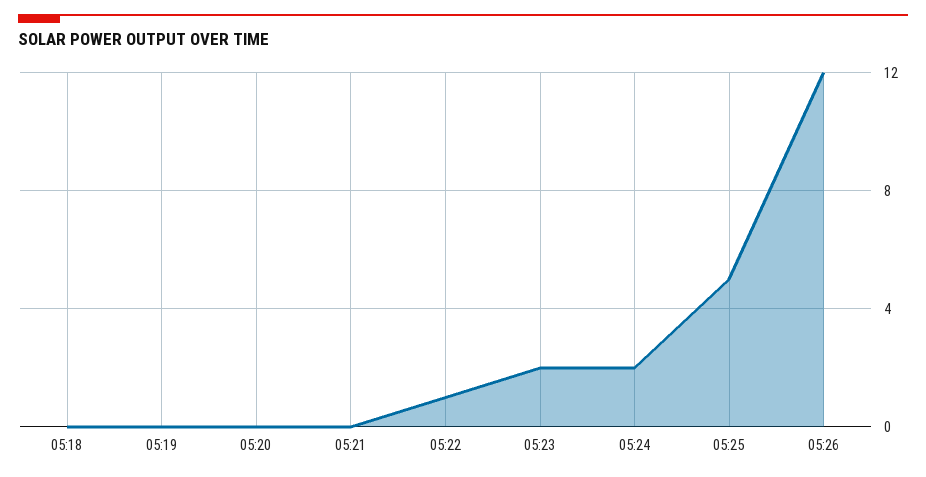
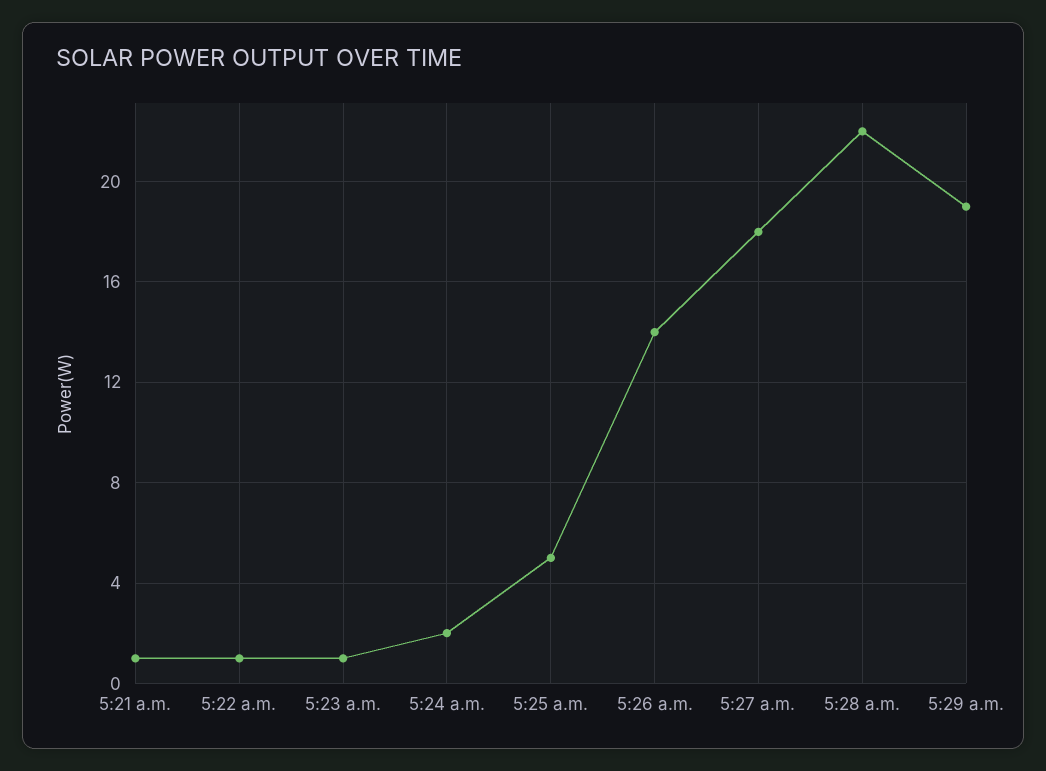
05:18: 0 -> none
05:19: 0 -> none
05:20: 0 -> none
05:21: 0 -> 1
05:23: 2 -> 1
05:26: 12 -> 14
5:27 a.m.: none -> 18
5:28 a.m.: none -> 22
5:29 a.m.: none -> 19

